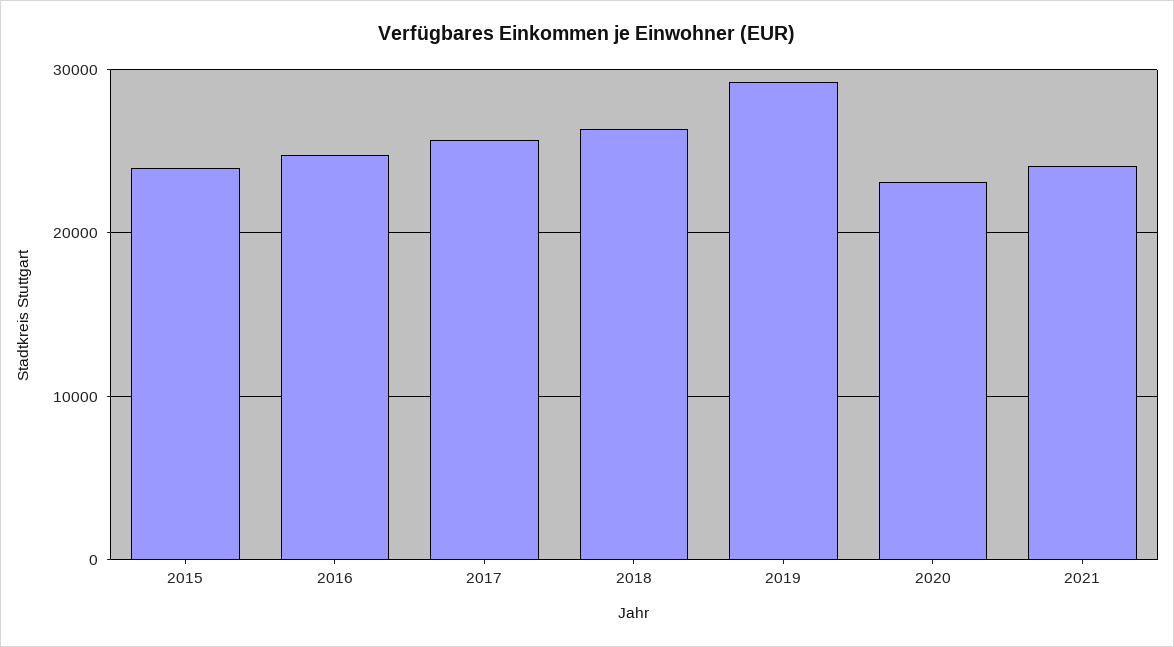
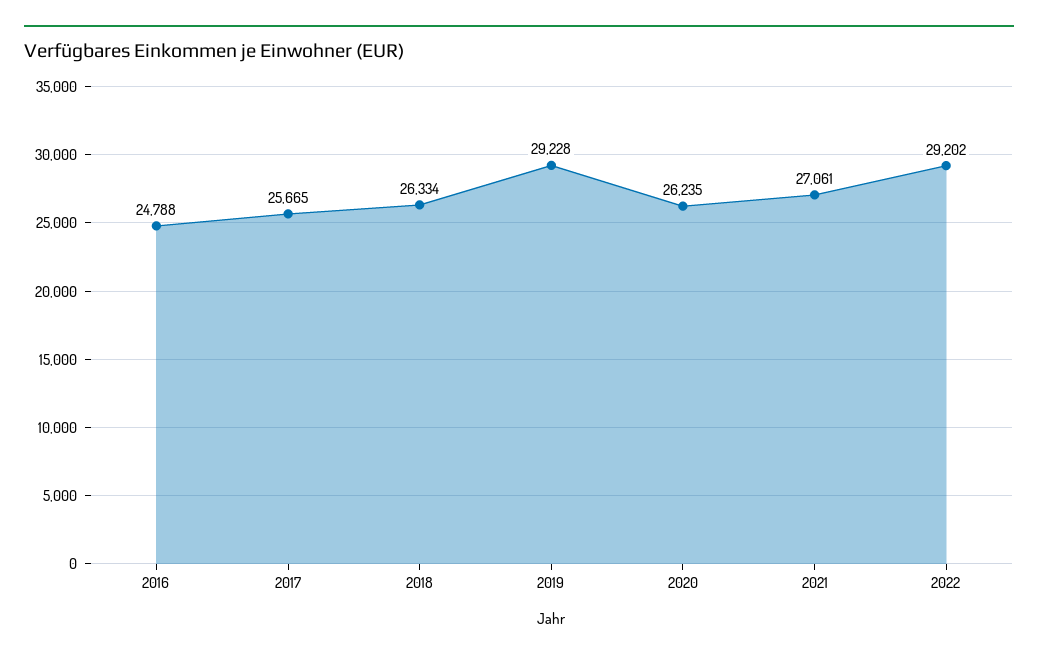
2015: 24000 -> none
2020: 23000 -> 26235
2021: 24000 -> 27061
2022: none -> 29202

